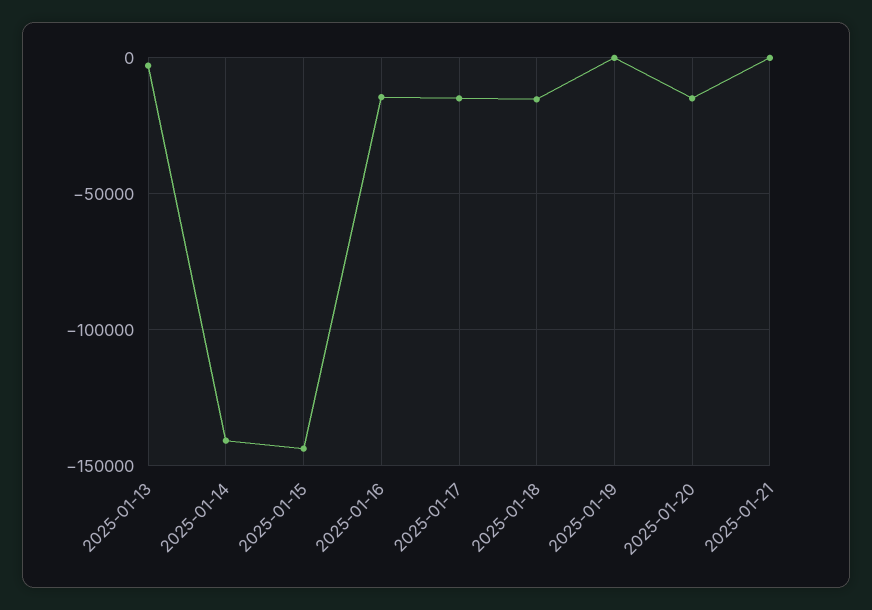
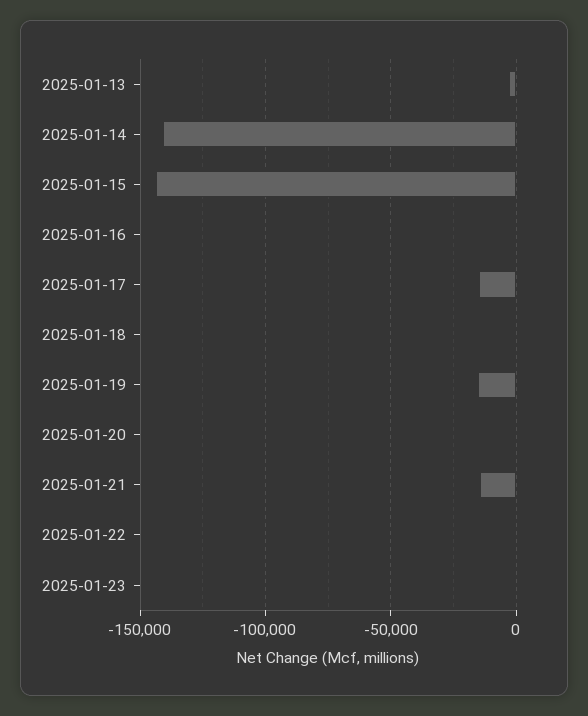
2025-01-16: -15000 -> 0
2025-01-18: -15000 -> 0
2025-01-19: 0 -> -15000
2025-01-20: -15000 -> 0
2025-01-21: 0 -> -15000
2025-01-22: none -> 0
2025-01-23: none -> 0

